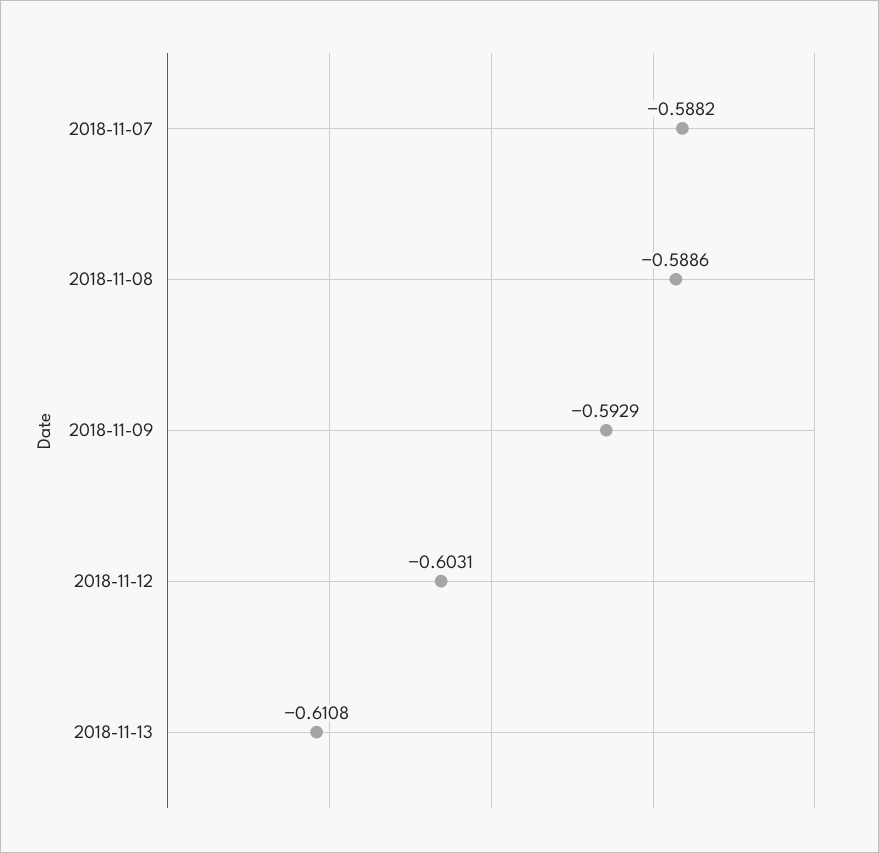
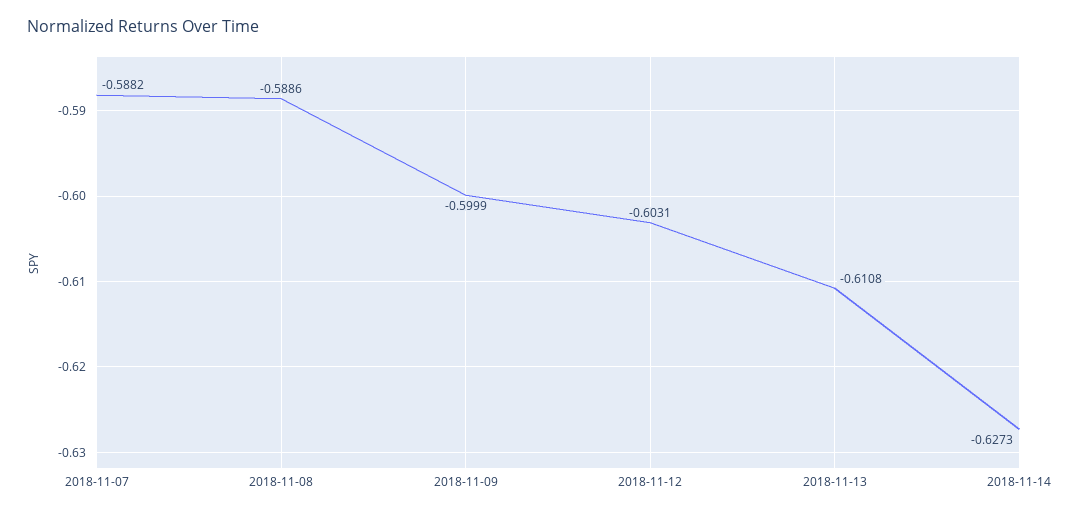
2018-11-09: -0.5929 -> -0.5999
2018-11-14: none -> -0.6273

